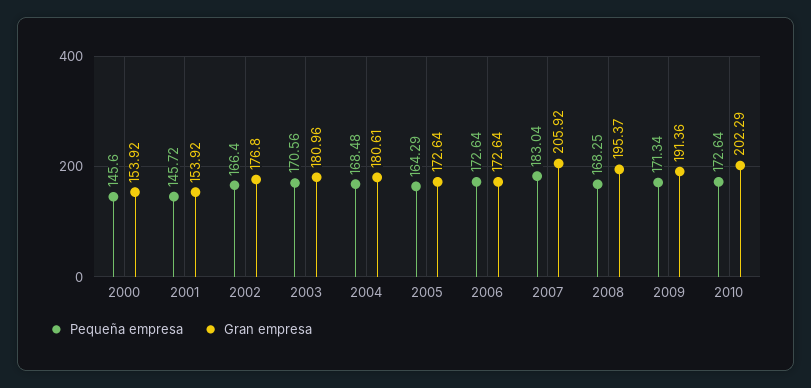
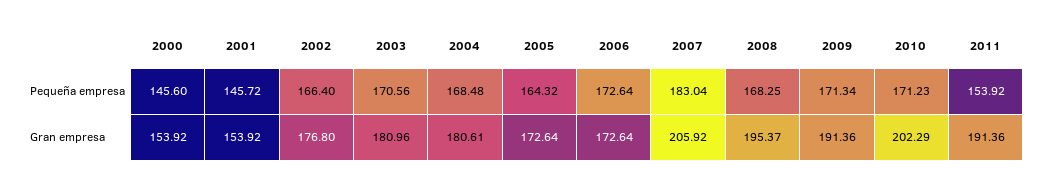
Pequeña empresa, 2005: 164.29 -> 164.32
Pequeña empresa, 2010: 172.64 -> 171.23
Pequeña empresa, 2011: none -> 153.92
Gran empresa, 2011: none -> 191.36

